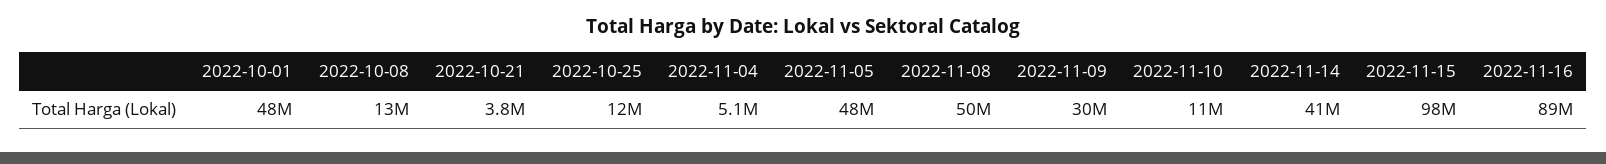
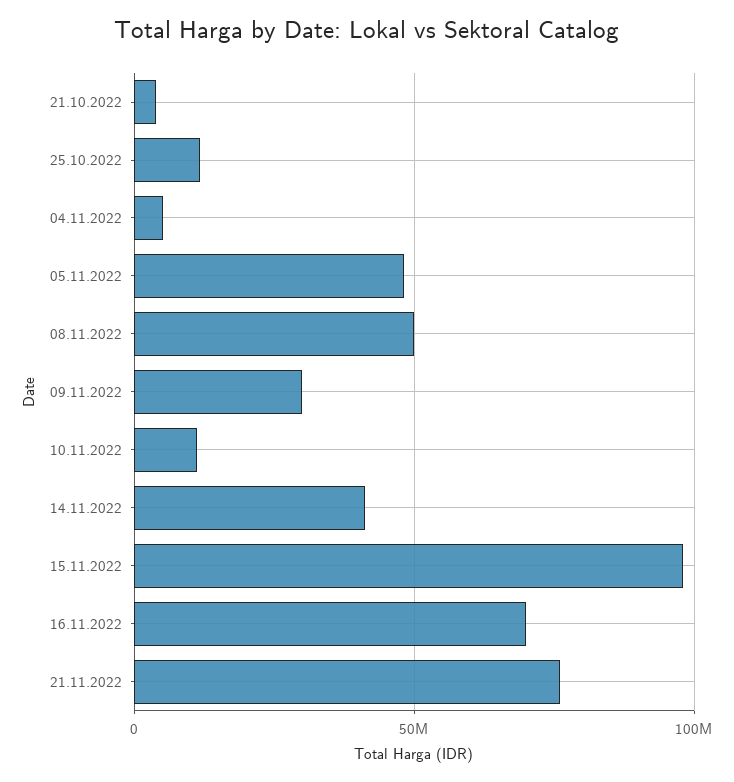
2022-10-01: 48000000 -> none
2022-10-08: 13000000 -> none
2022-11-16: 89000000 -> 70000000
21.11.2022: none -> 75000000

